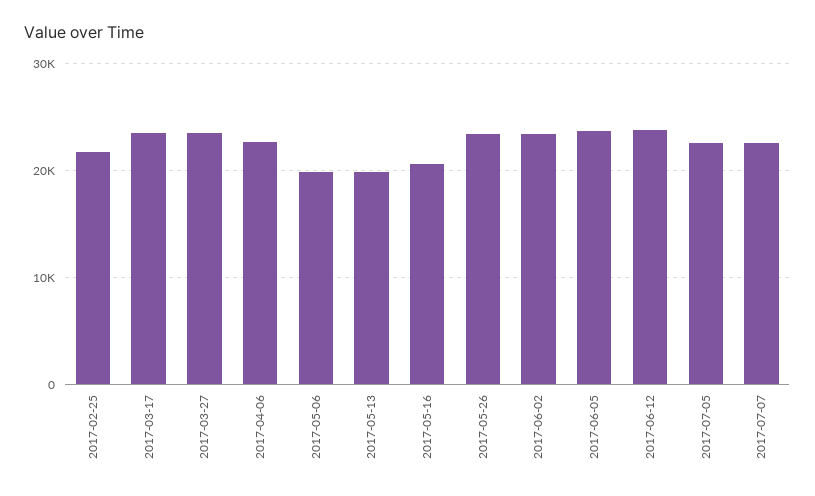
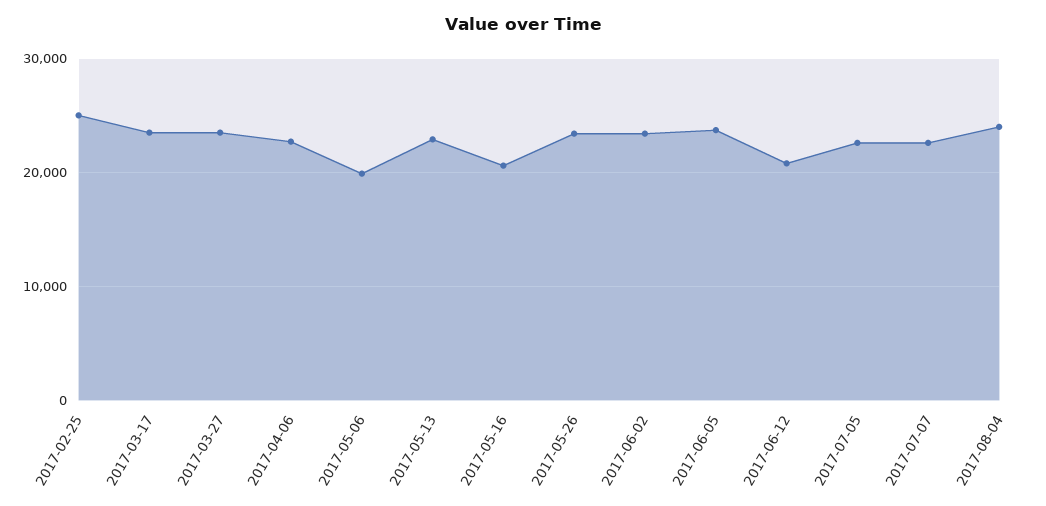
2017-02-25: 22000 -> 25000
2017-05-13: 20000 -> 23000
2017-06-12: 24000 -> 21000
2017-08-04: none -> 24000

